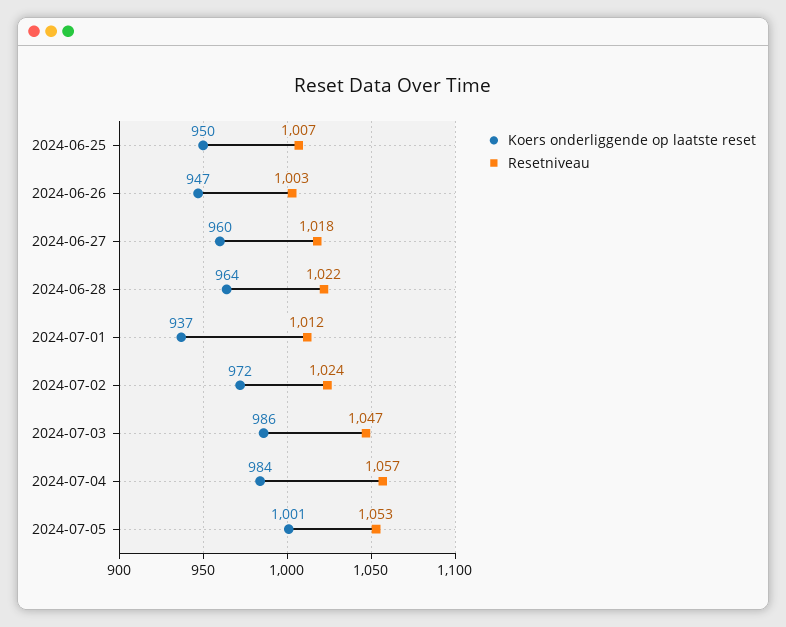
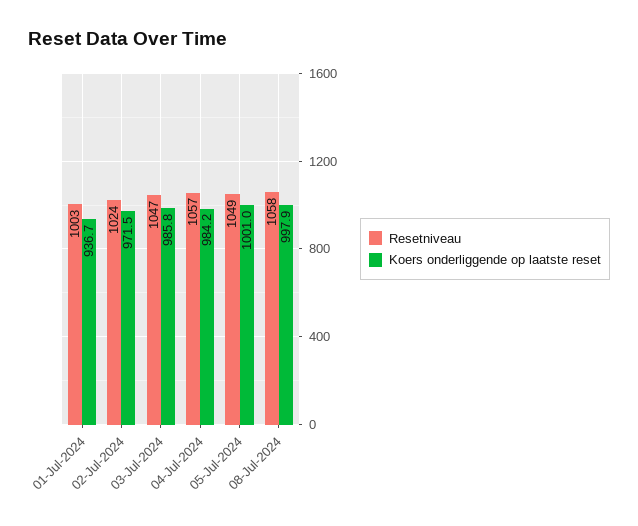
Koers onderliggende op laatste reset, 2024-06-25: 950 -> none
Resetniveau, 2024-06-25: 1007 -> none
Koers onderliggende op laatste reset, 2024-06-26: 947 -> none
Resetniveau, 2024-06-26: 1003 -> none
Koers onderliggende op laatste reset, 2024-06-27: 960 -> none
Resetniveau, 2024-06-27: 1018 -> none
Koers onderliggende op laatste reset, 2024-06-28: 964 -> none
Resetniveau, 2024-06-28: 1022 -> none
Resetniveau, 2024-07-01: 1012 -> 1003
Resetniveau, 2024-07-05: 1053 -> 1049
Resetniveau, 08-Jul-2024: none -> 1058
Koers onderliggende op laatste reset, 08-Jul-2024: none -> 997.9

